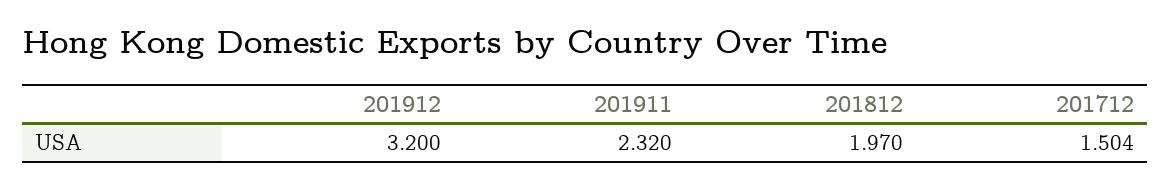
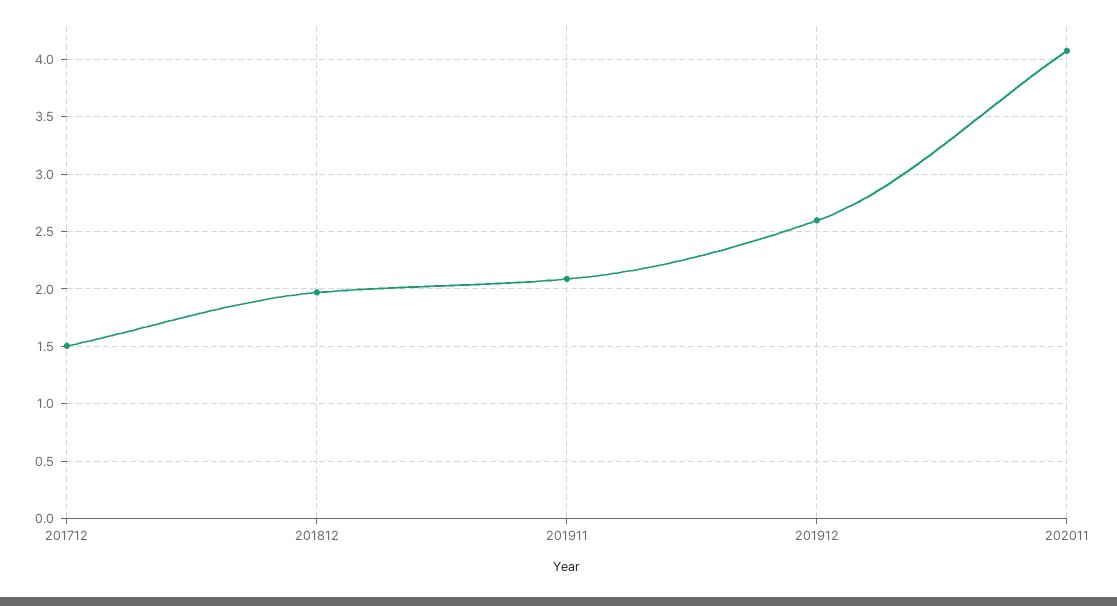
201912: 3.2 -> 2.6
201911: 2.32 -> 2.1
202011: none -> 4.1

